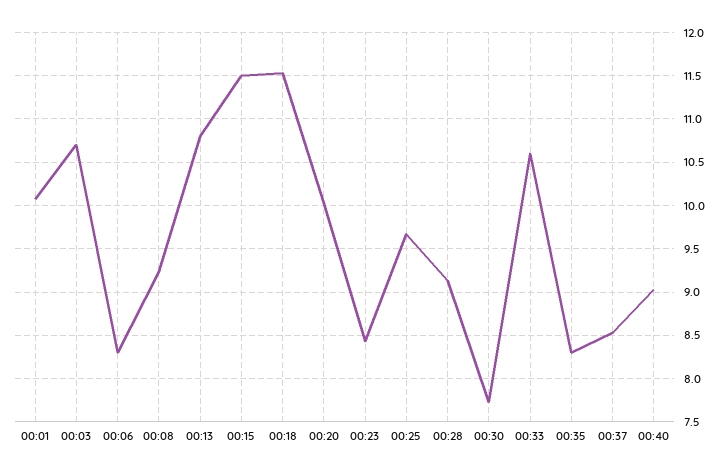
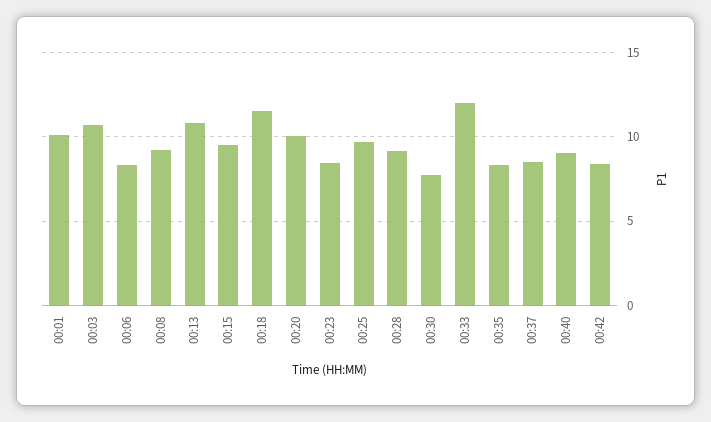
00:15: 11.5 -> 9.5
00:33: 10.6 -> 12
00:42: none -> 8.5

